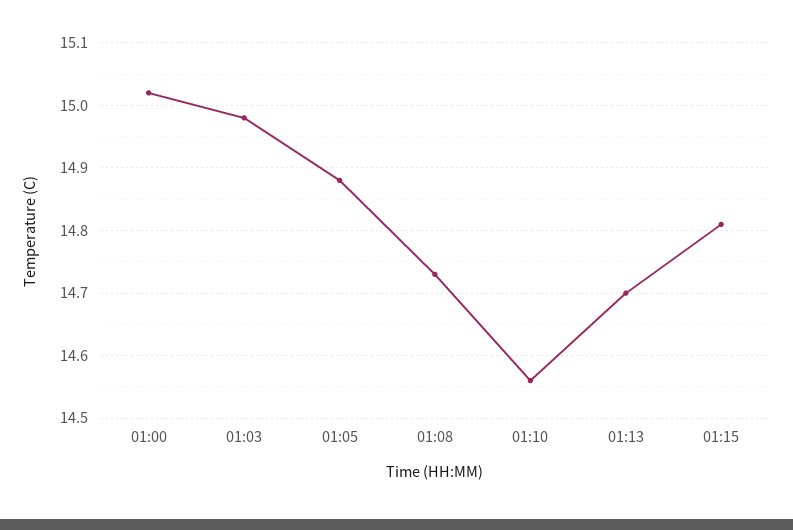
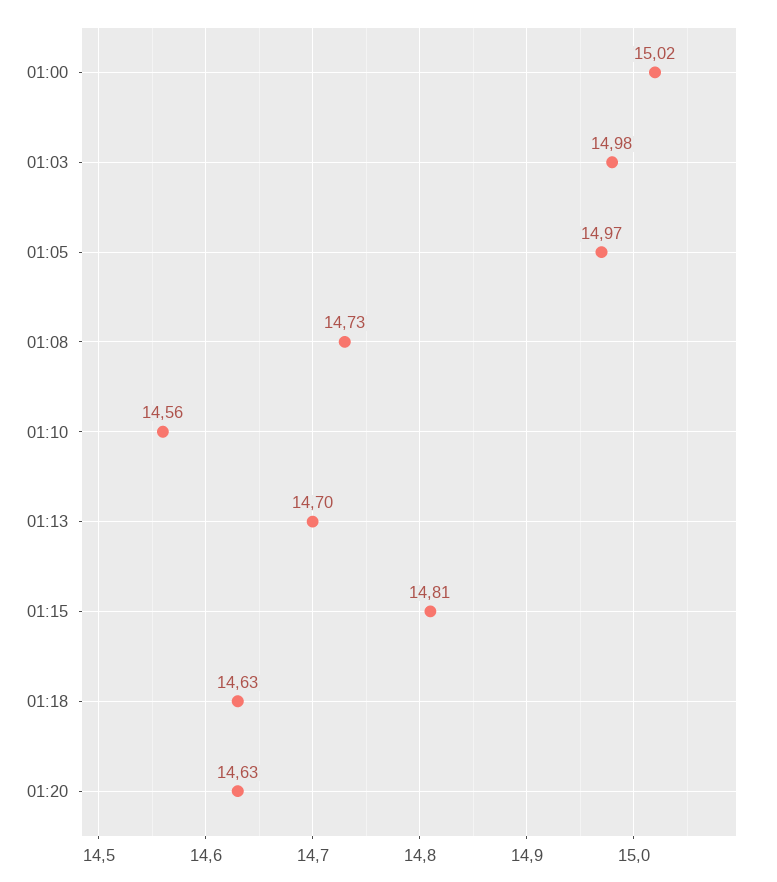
01:05: 14.88 -> 14.97
01:18: none -> 14.63
01:20: none -> 14.63

